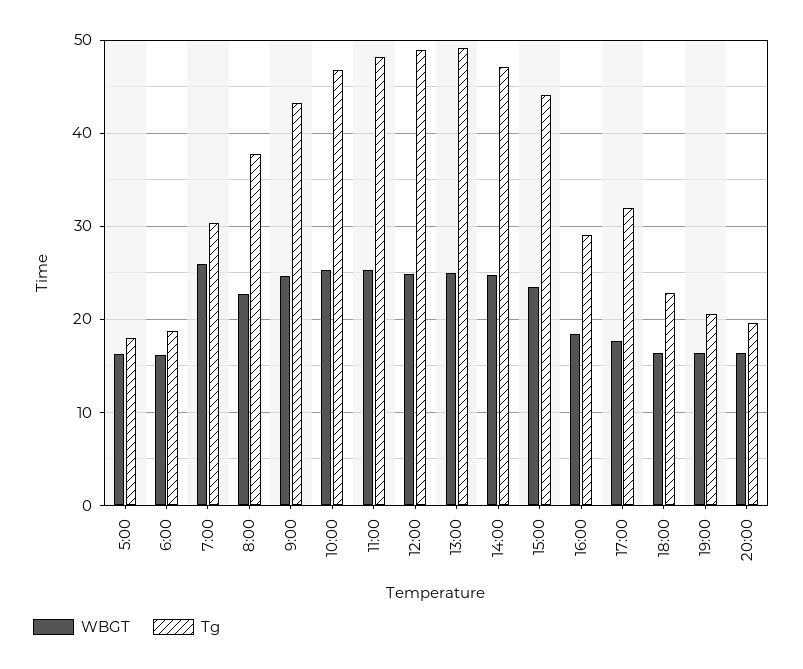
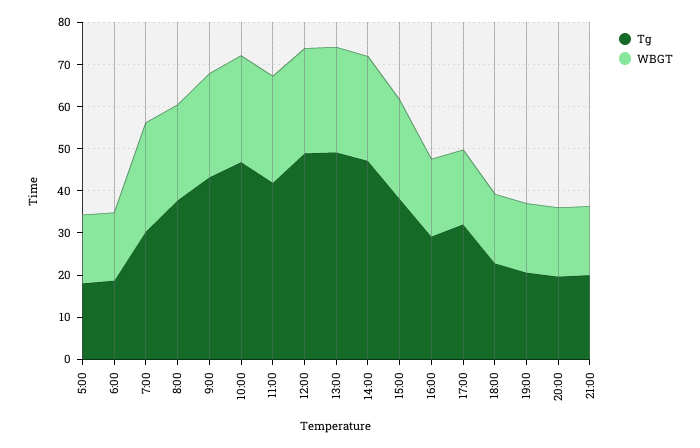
Tg, 11:00: 48 -> 42
Tg, 15:00: 44 -> 38
Tg, 21:00: none -> 20
WBGT, 21:00: none -> 16

